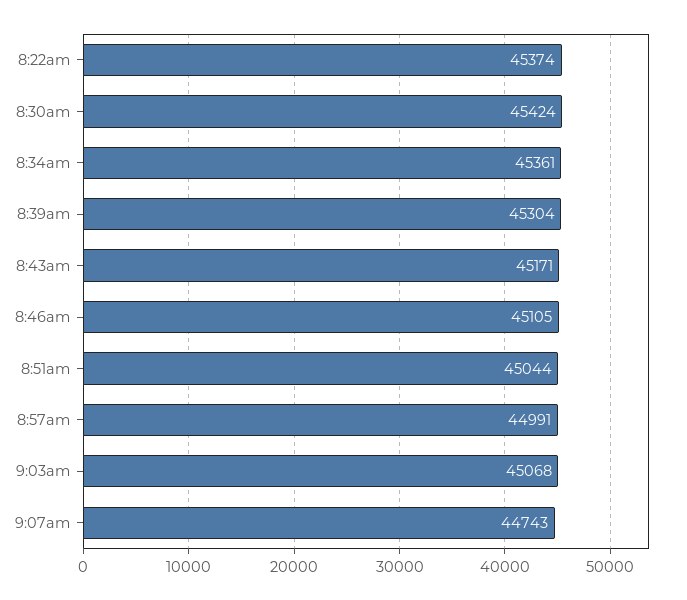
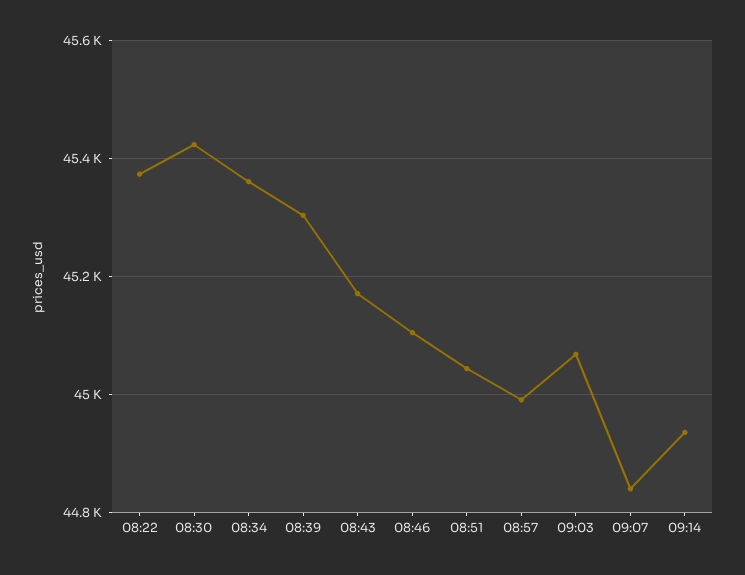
9:07am: 44743 -> 44840
09:14: none -> 44940

